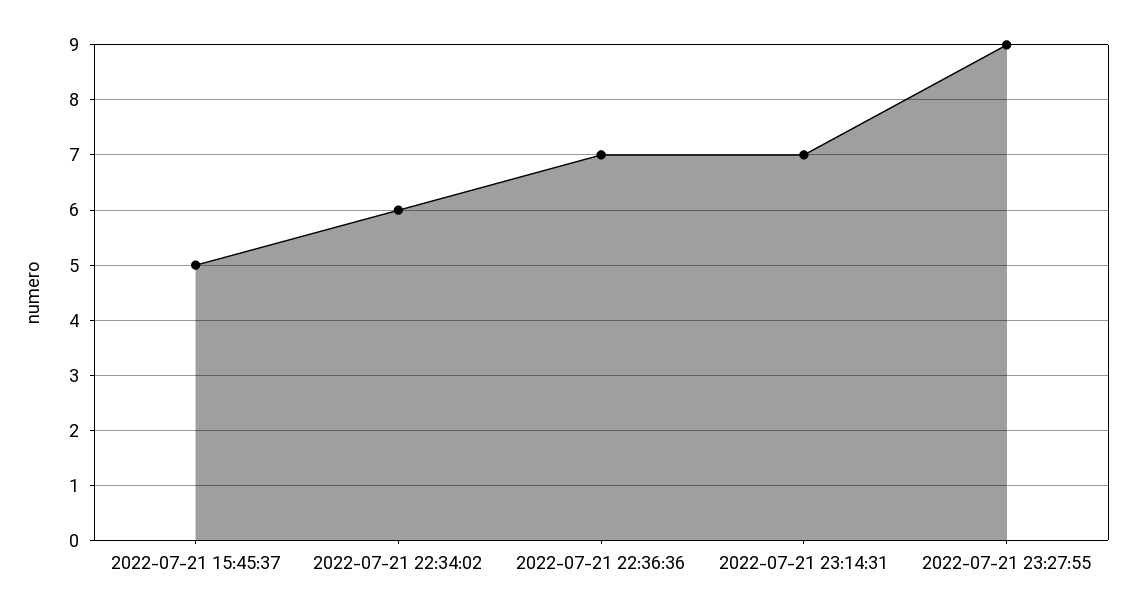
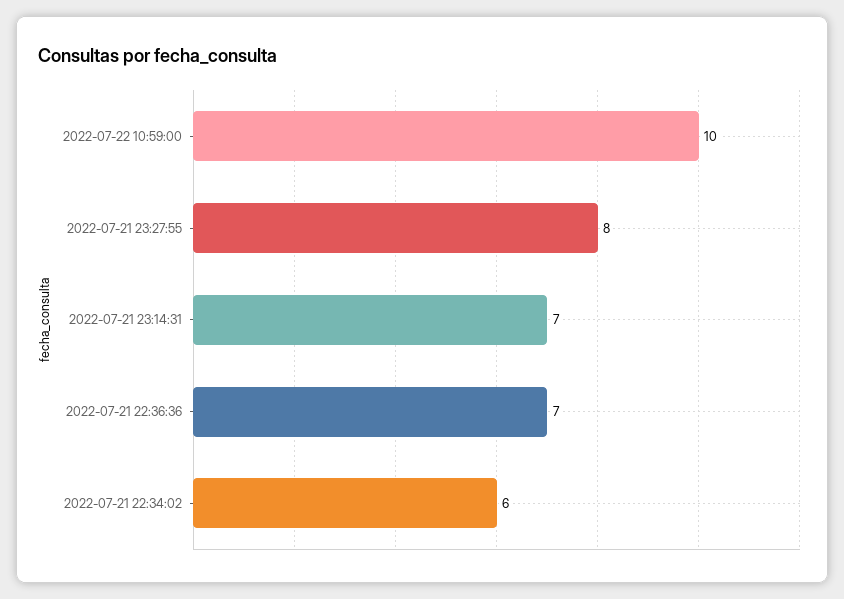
2022-07-21 15:45:37: 5 -> none
2022-07-21 23:27:55: 9 -> 8
2022-07-22 10:59:00: none -> 10

